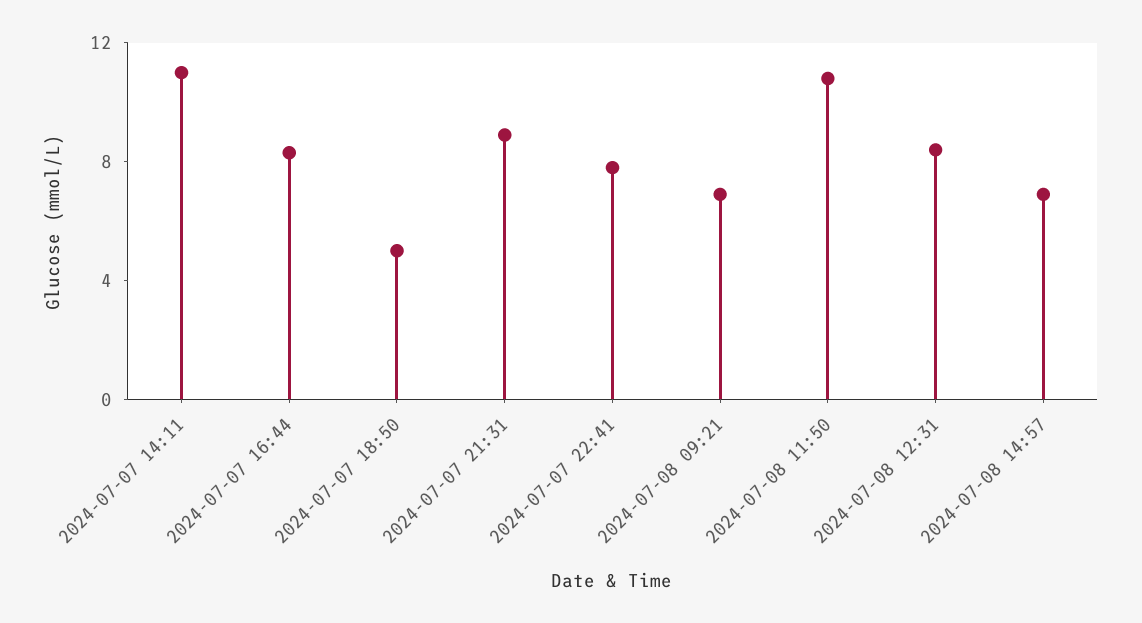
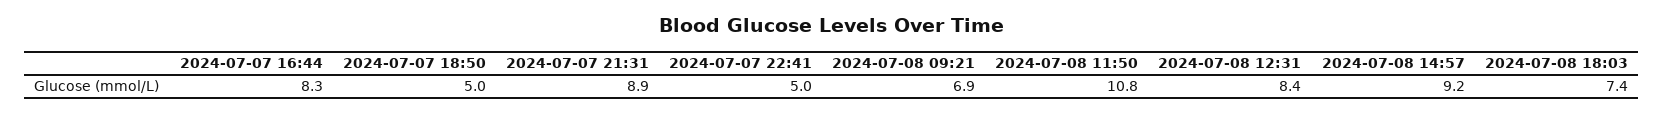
2024-07-07 14:11: 11 -> none
2024-07-07 22:41: 8 -> 5
2024-07-08 14:57: 7 -> 9.2
2024-07-08 18:03: none -> 7.4

